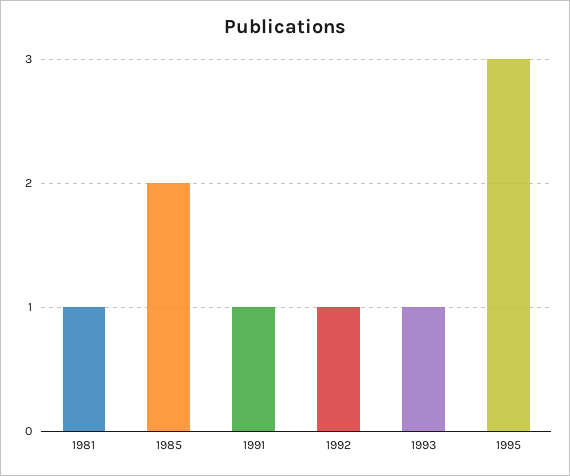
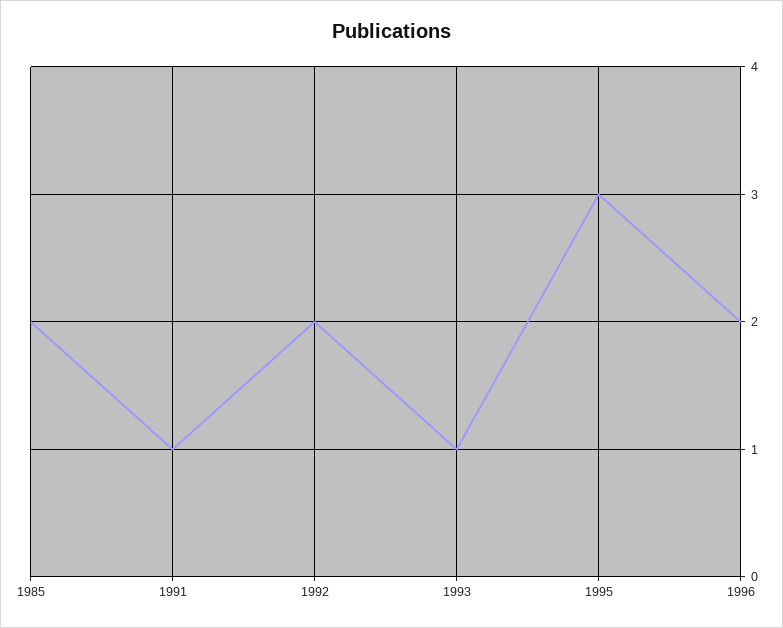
1981: 1 -> none
1992: 1 -> 2
1996: none -> 2

